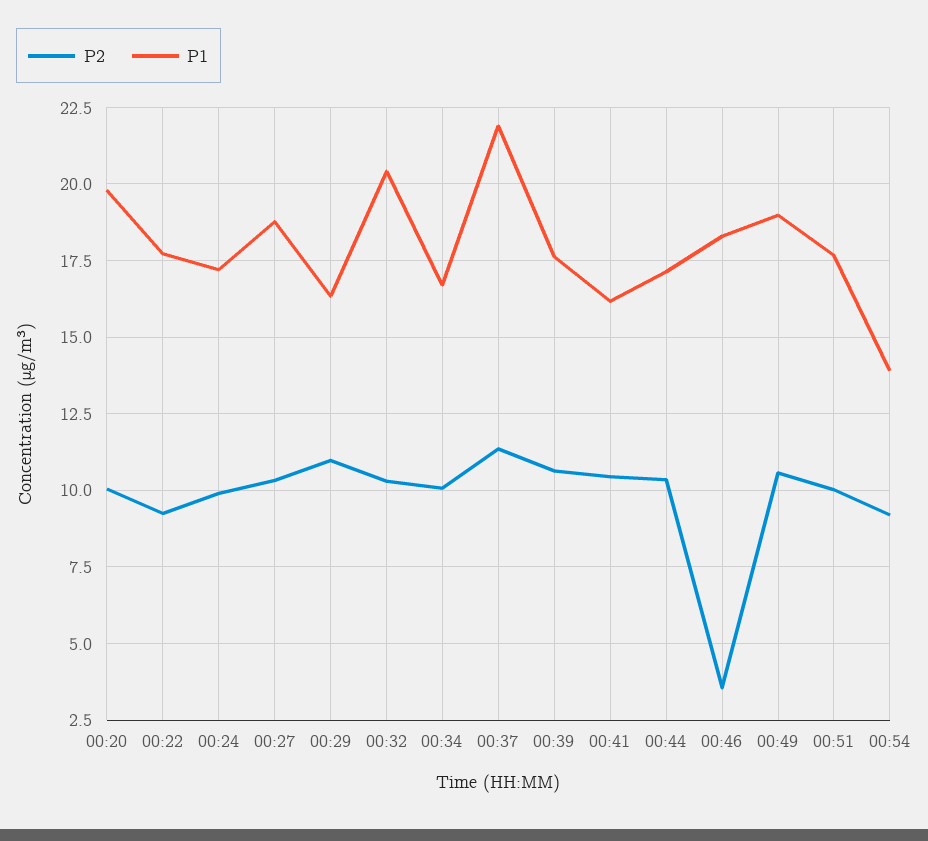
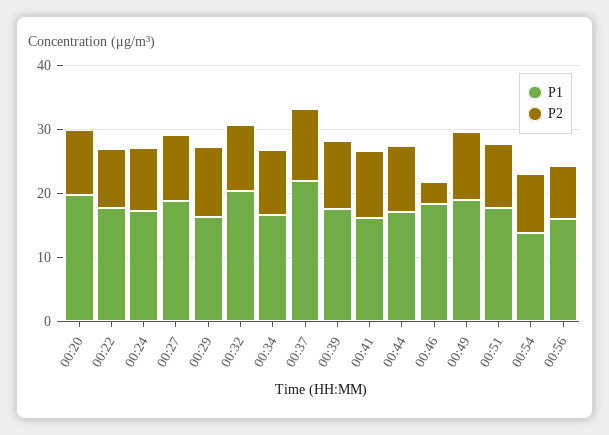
P1, 00:56: none -> 16
P2, 00:56: none -> 8

